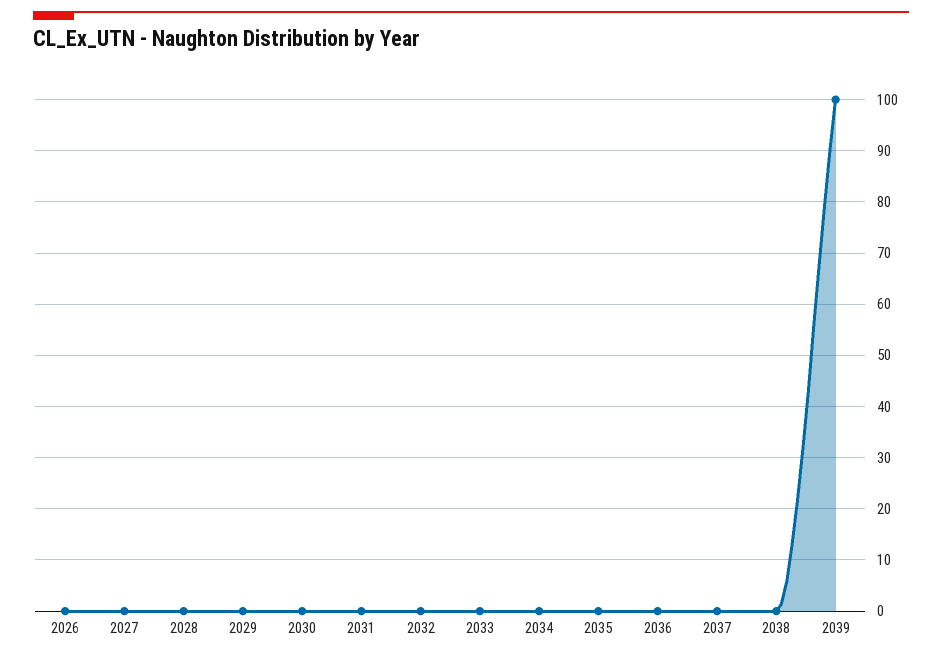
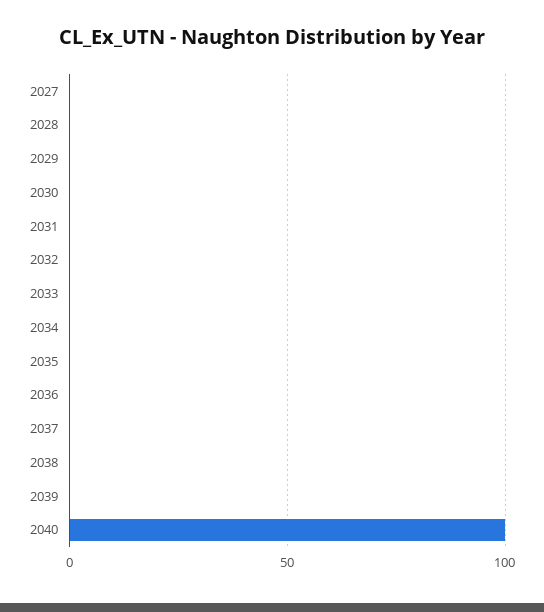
2026: 0 -> none
2039: 100 -> 0
2040: none -> 100

